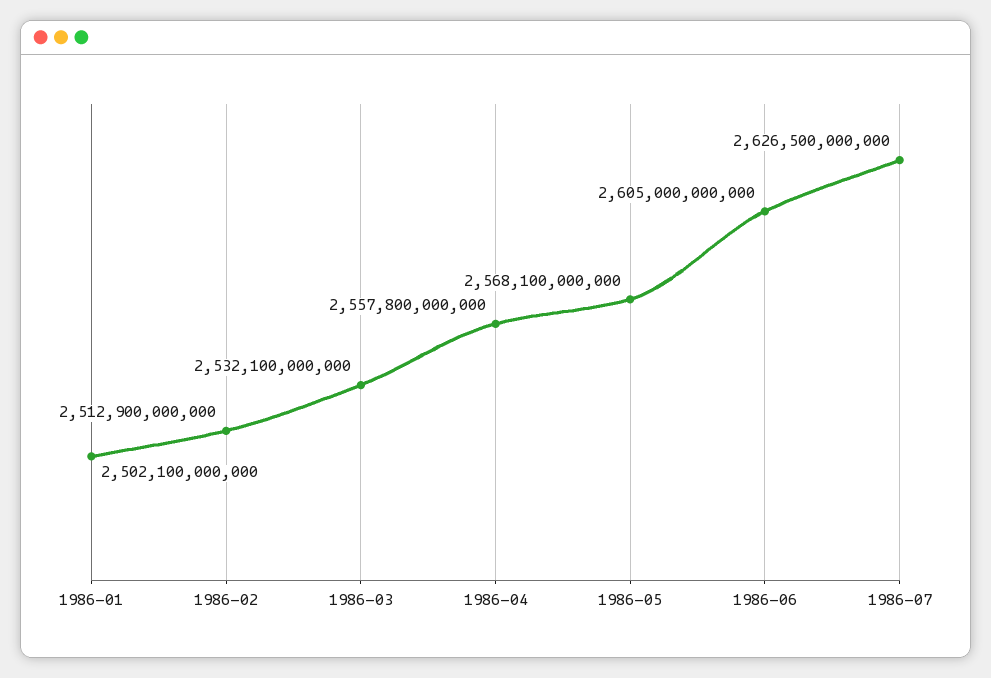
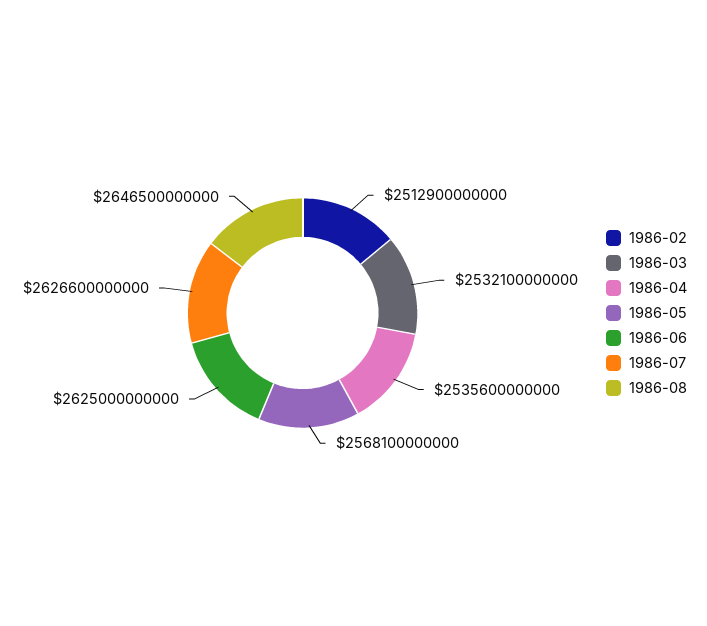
1986-01: 2502100000000 -> none
1986-04: 2557800000000 -> 2535600000000
1986-06: 2605000000000 -> 2625000000000
1986-07: 2626500000000 -> 2626600000000
1986-08: none -> 2646500000000

